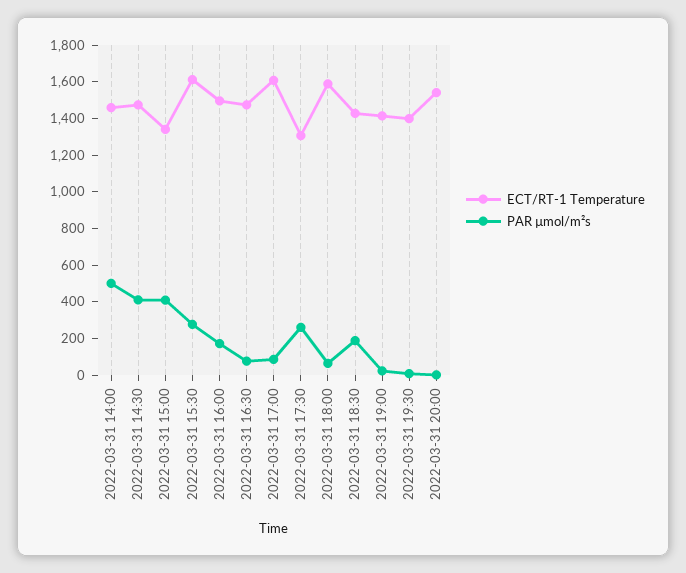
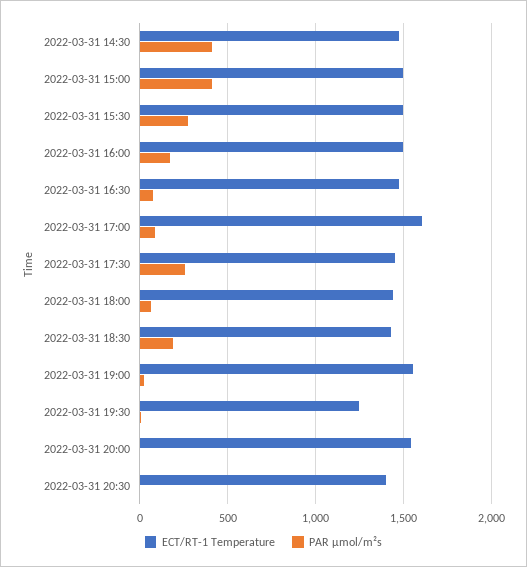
ECT/RT-1 Temperature, 2022-03-31 14:00: 1450 -> none
PAR µmol/m²s, 2022-03-31 14:00: 500 -> none
ECT/RT-1 Temperature, 2022-03-31 15:00: 1350 -> 1500
ECT/RT-1 Temperature, 2022-03-31 15:30: 1600 -> 1500
ECT/RT-1 Temperature, 2022-03-31 17:30: 1300 -> 1450
ECT/RT-1 Temperature, 2022-03-31 18:00: 1600 -> 1450
ECT/RT-1 Temperature, 2022-03-31 19:00: 1400 -> 1550
ECT/RT-1 Temperature, 2022-03-31 19:30: 1400 -> 1250
ECT/RT-1 Temperature, 2022-03-31 20:30: none -> 1400
PAR µmol/m²s, 2022-03-31 20:30: none -> 0

